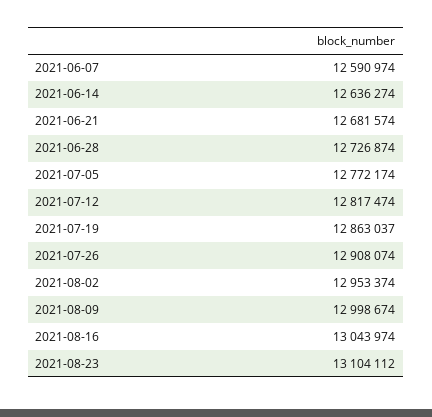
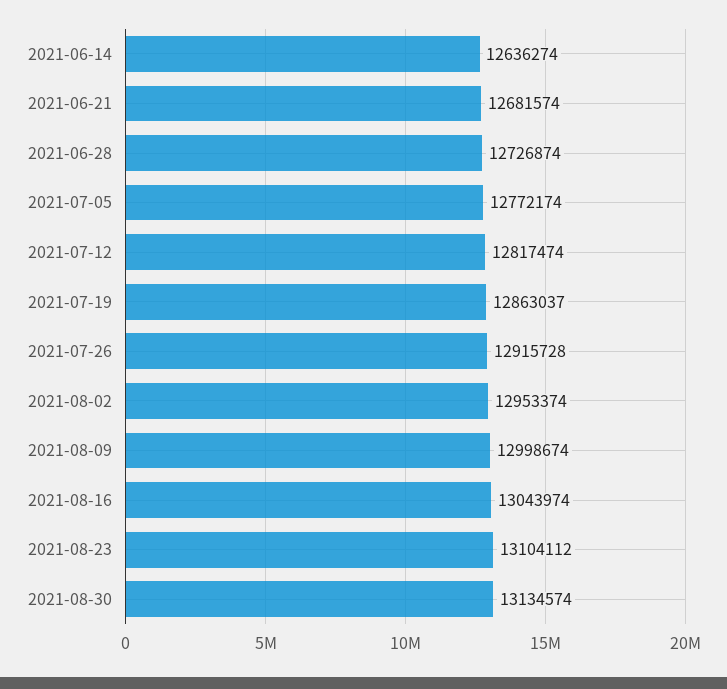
2021-06-07: 12590974 -> none
2021-07-26: 12908074 -> 12915728
2021-08-30: none -> 13134574

